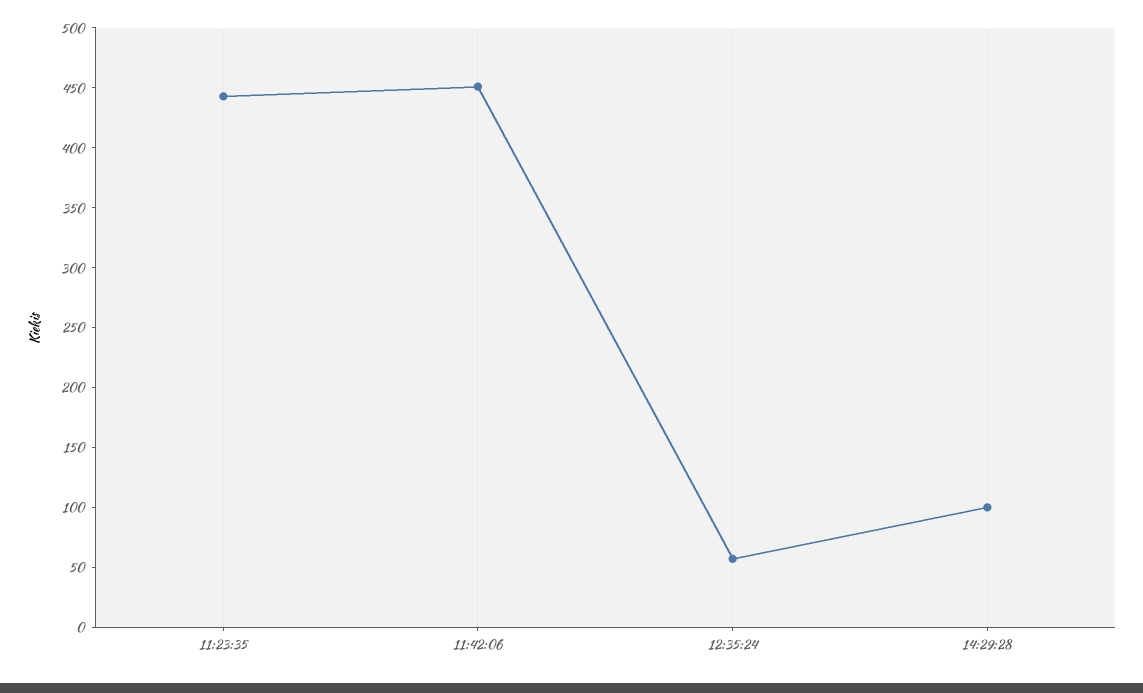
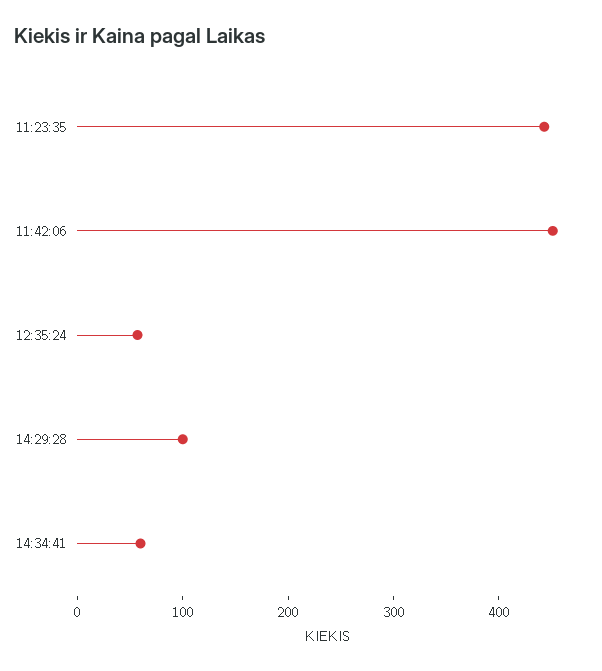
14:34:41: none -> 60

